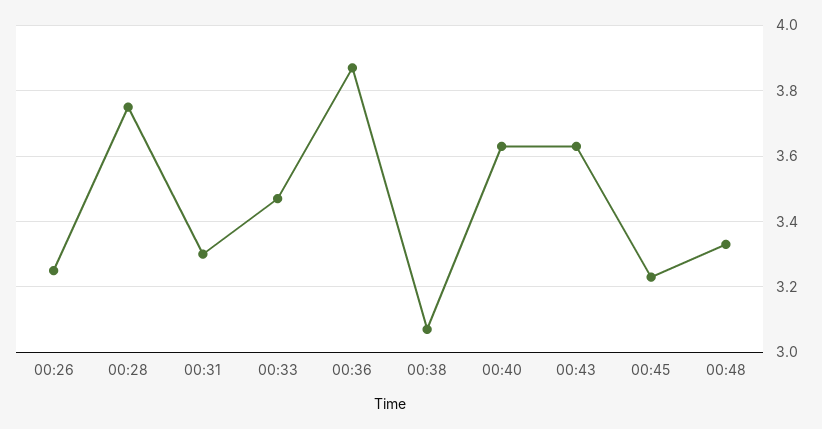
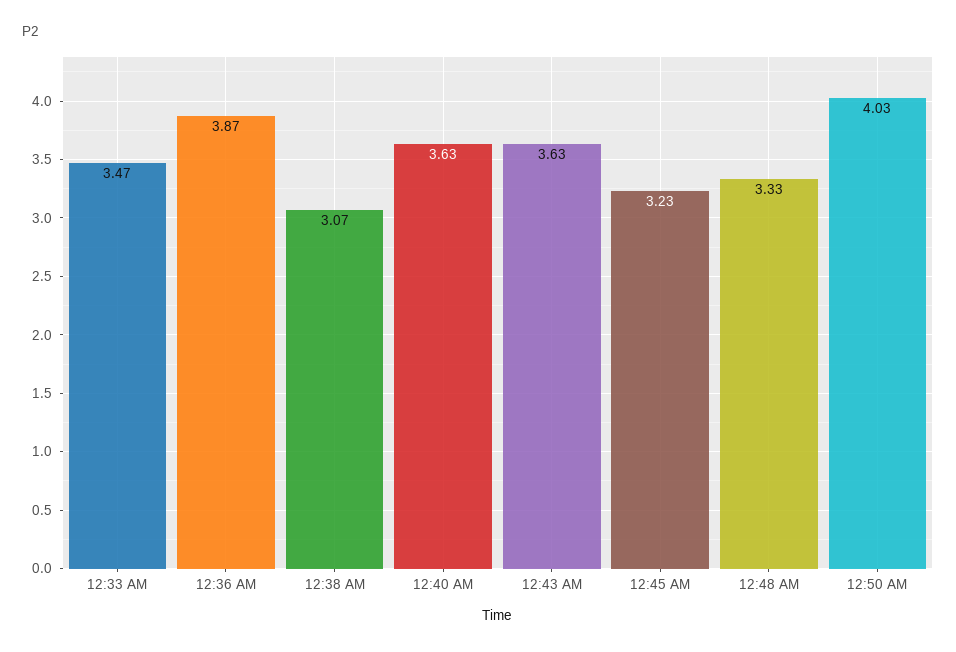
00:26: 3.25 -> none
00:28: 3.75 -> none
00:31: 3.3 -> none
12:50 AM: none -> 4.03

